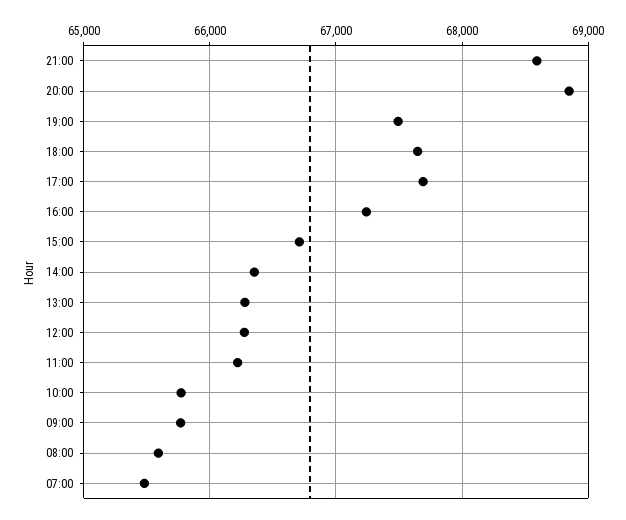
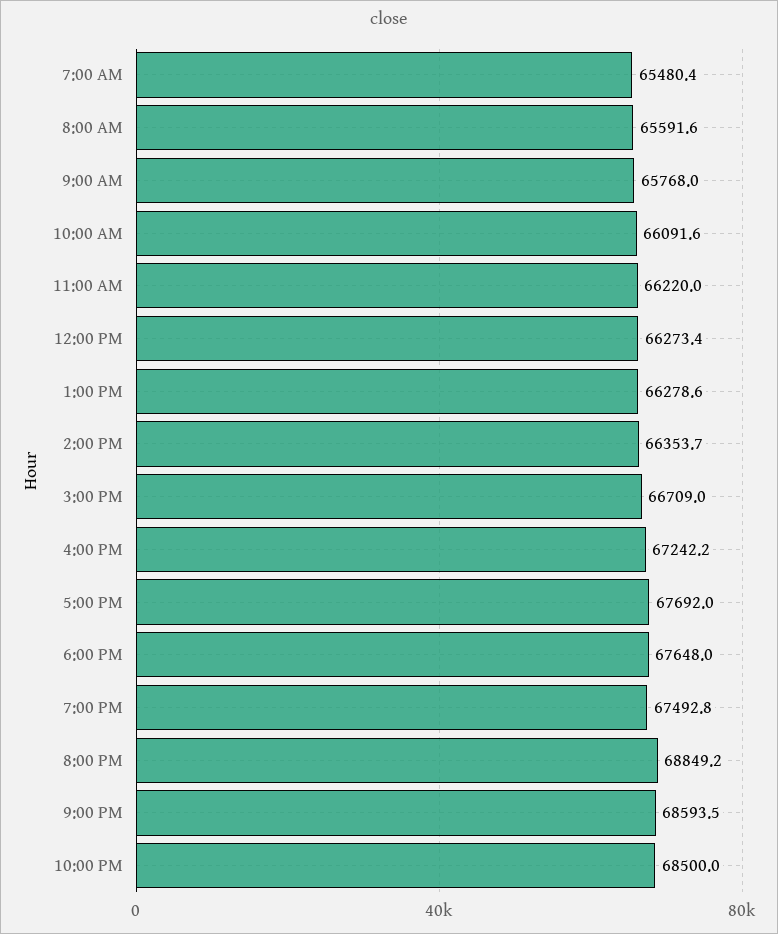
10:00: 65800 -> 66091.6
10:00 PM: none -> 68500

